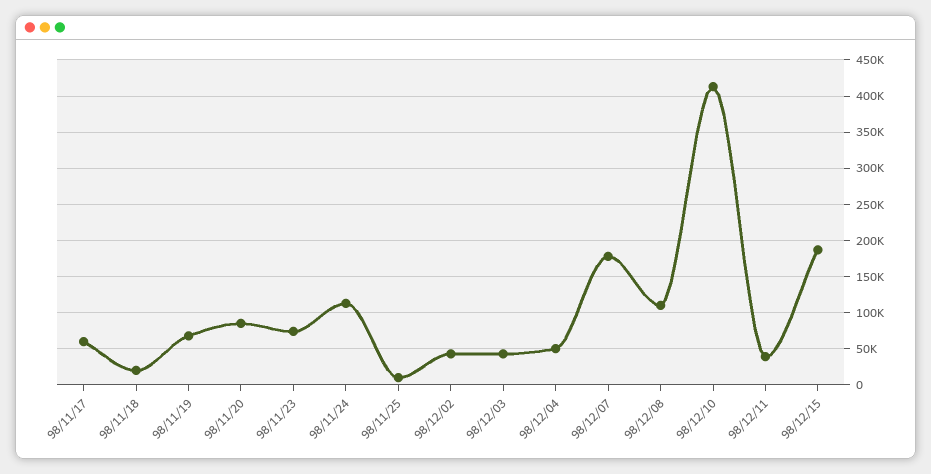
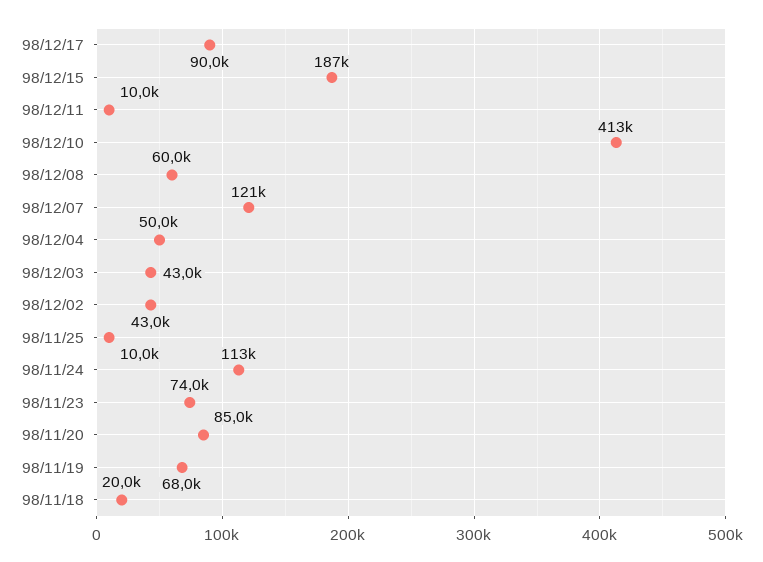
98/11/17: 60000 -> none
98/12/07: 180000 -> 121000
98/12/08: 110000 -> 60000
98/12/11: 40000 -> 10000
98/12/17: none -> 90000

